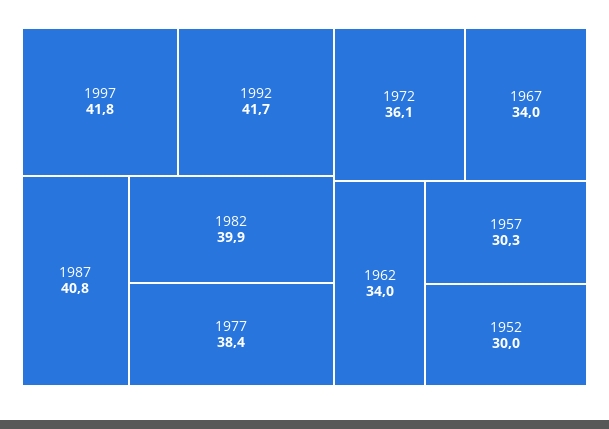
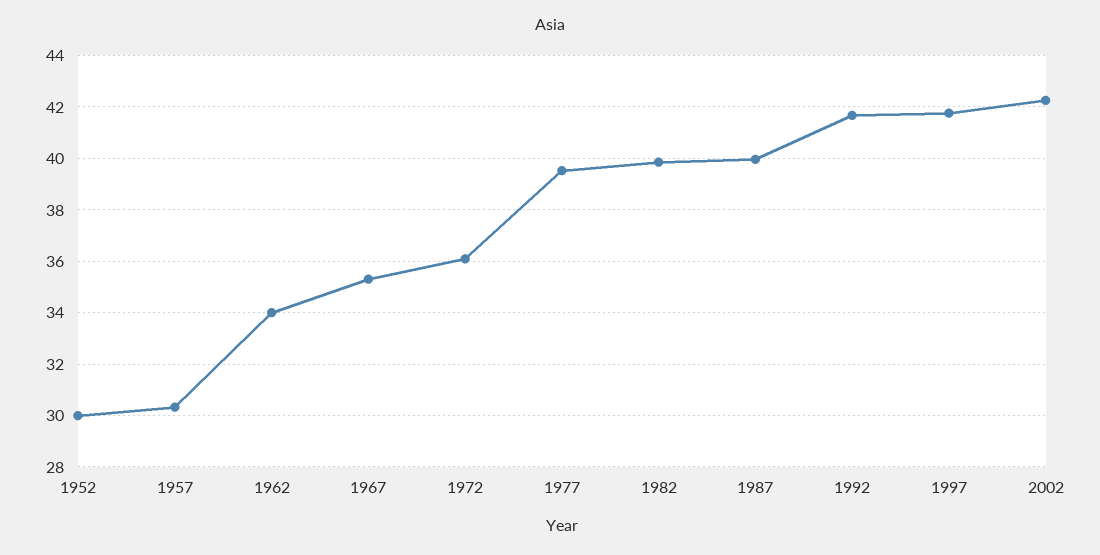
1987: 40.8 -> 40
1977: 38.4 -> 39.5
1967: 34 -> 35.25
2002: none -> 42.25

